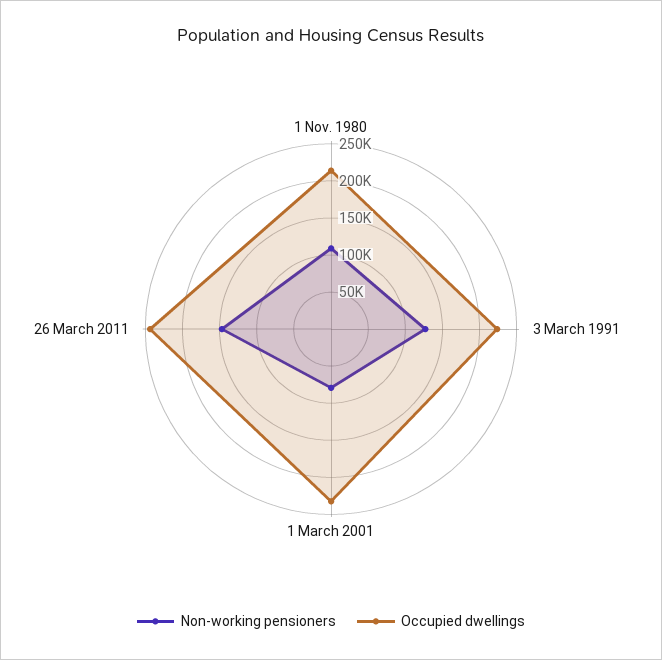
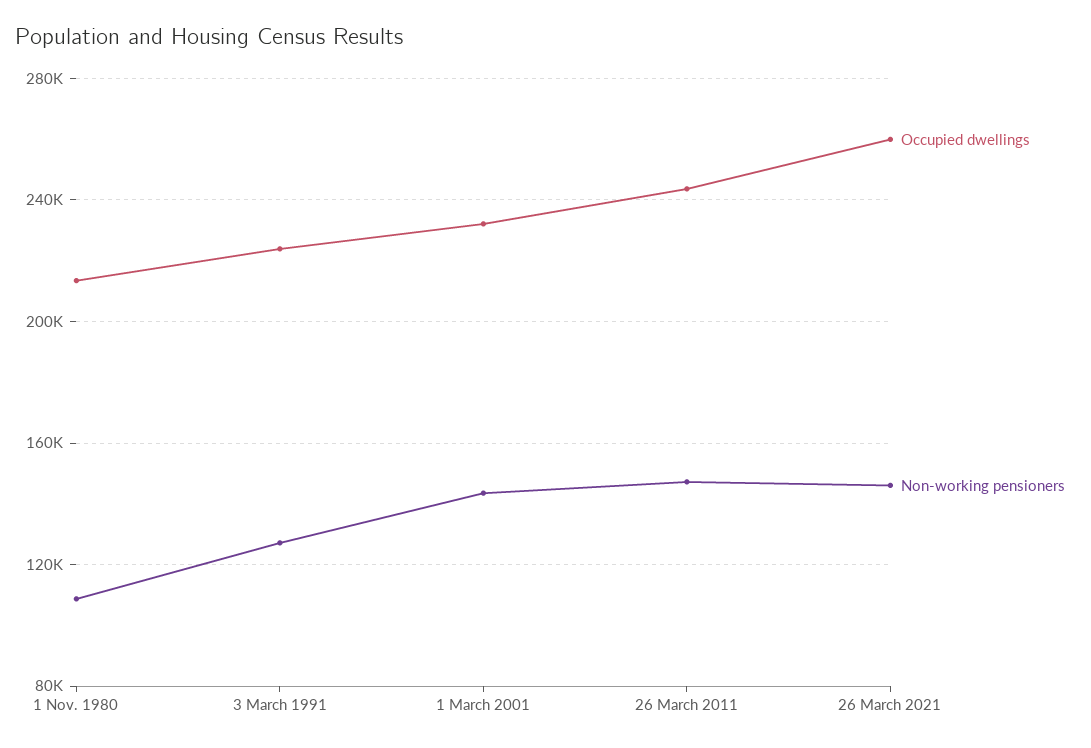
Non-working pensioners, 1 March 2001: 75000 -> 145000
Occupied dwellings, 26 March 2021: none -> 260000
Non-working pensioners, 26 March 2021: none -> 145000

